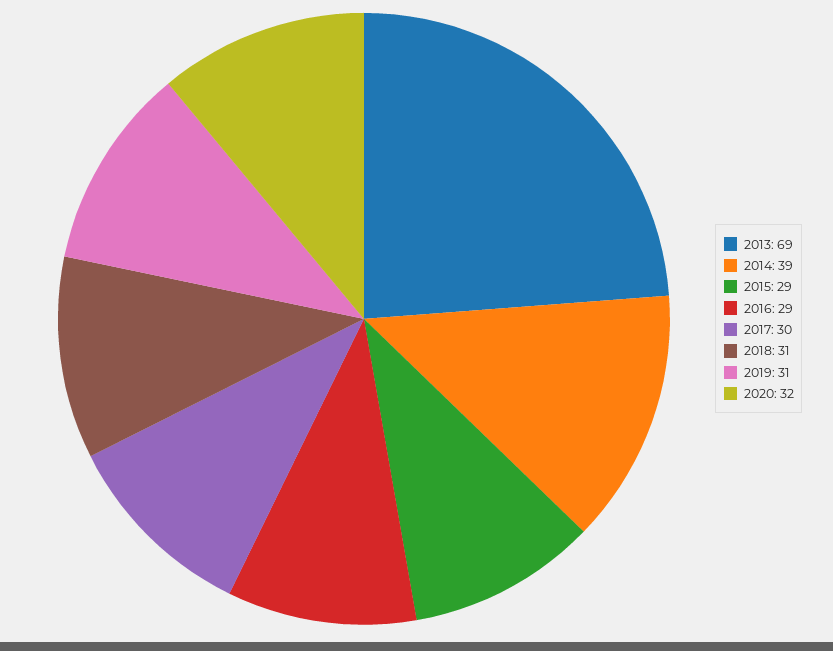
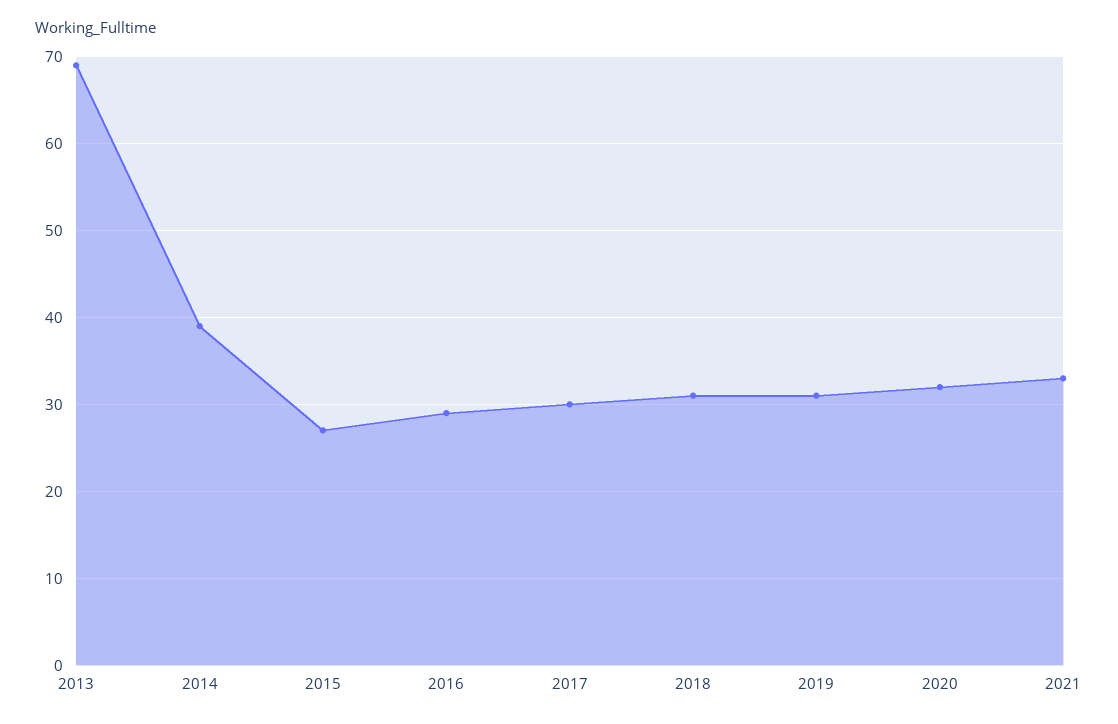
2015: 29 -> 27
2021: none -> 33

